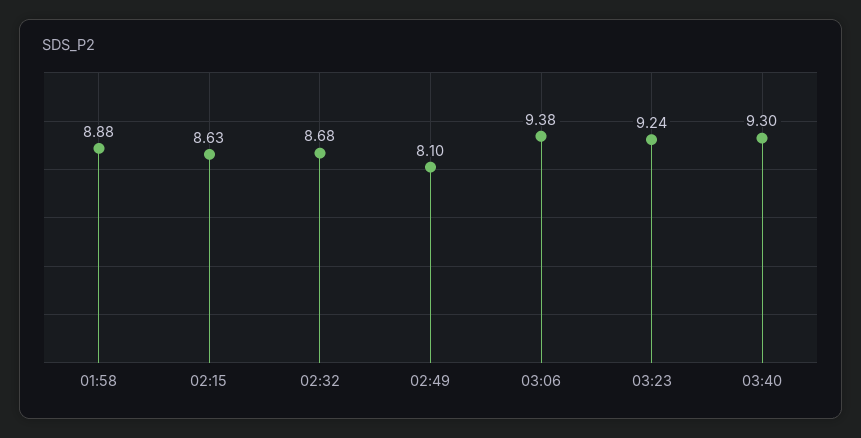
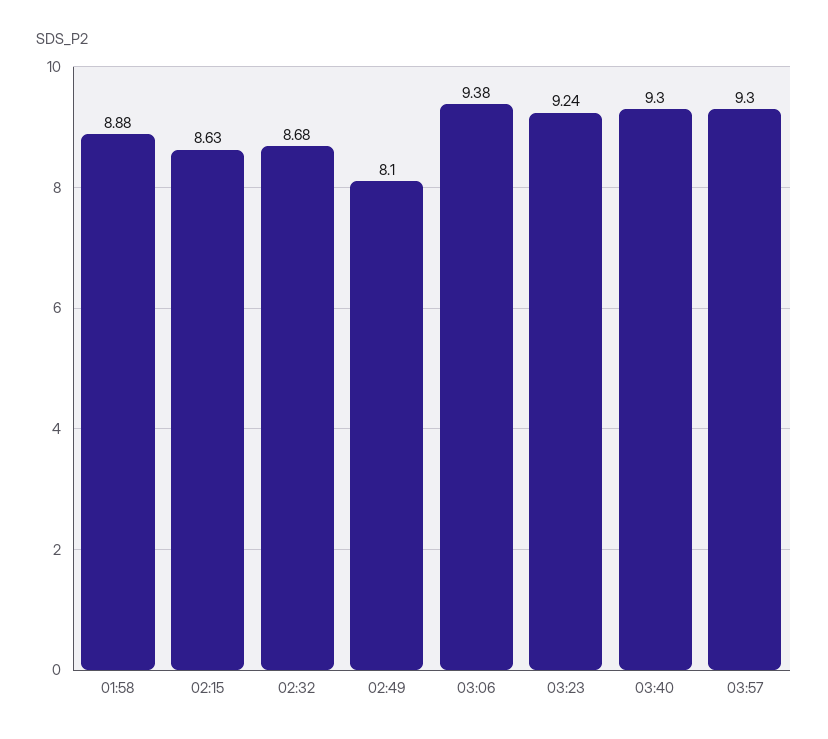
03:57: none -> 9.3

